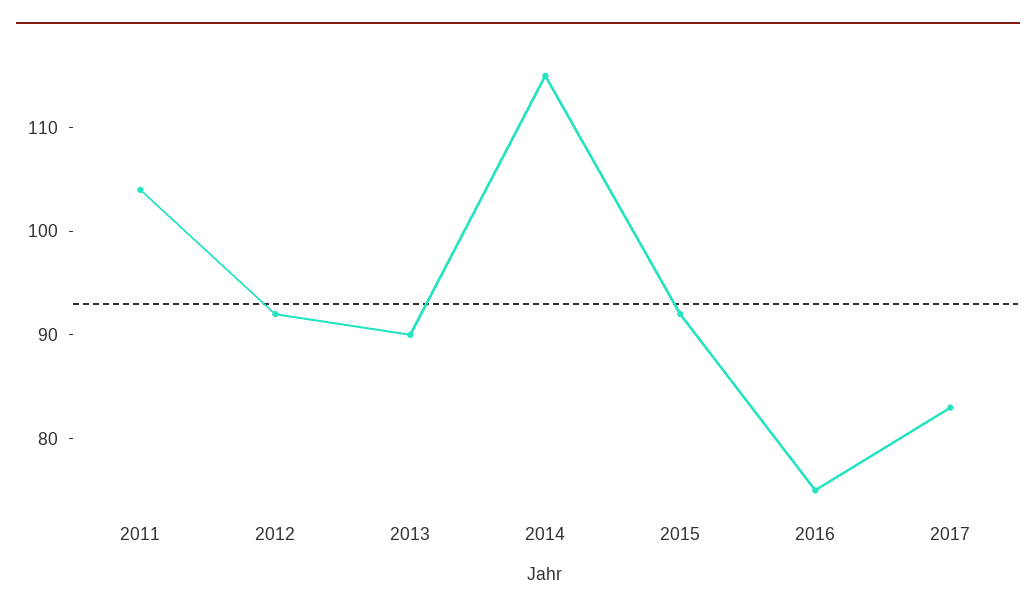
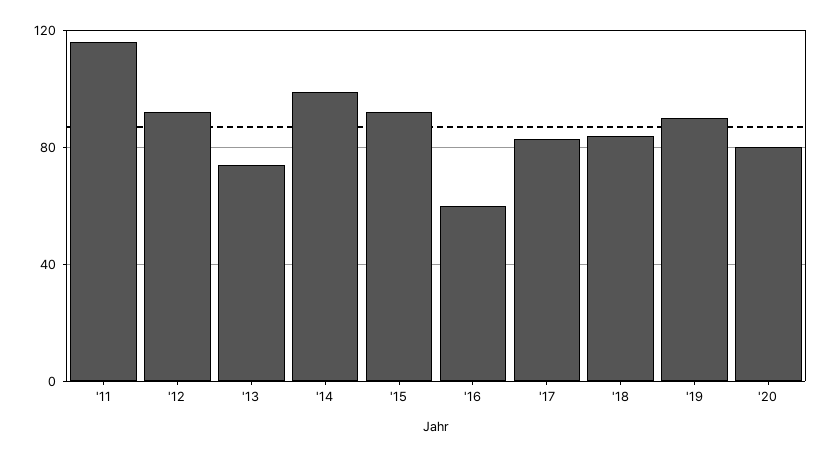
2011: 104 -> 115
2013: 90 -> 75
2014: 115 -> 100
2016: 75 -> 60
'18: none -> 85
'19: none -> 90
'20: none -> 80

